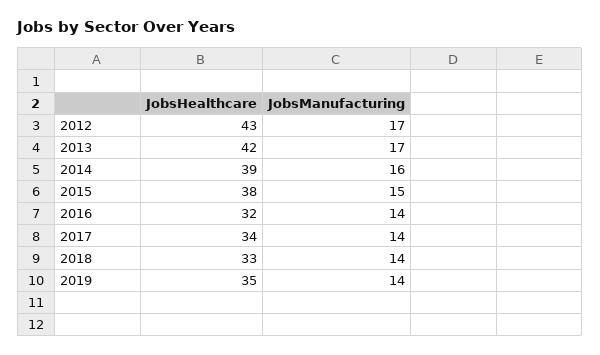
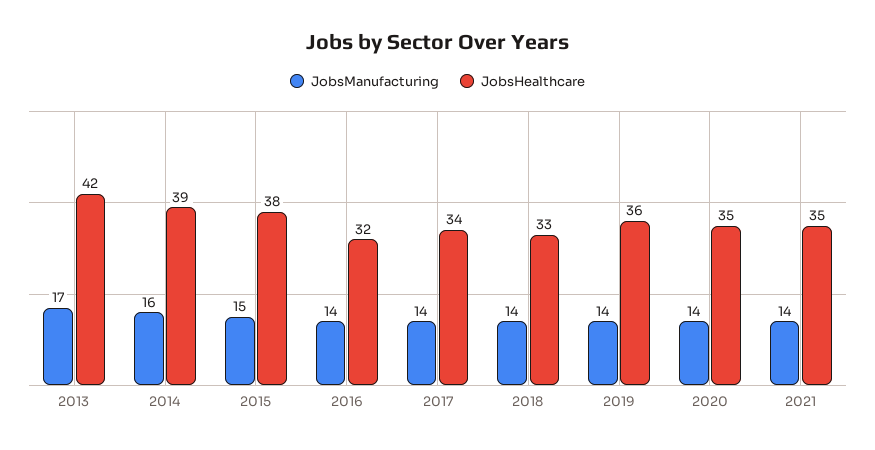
JobsHealthcare, 2012: 43 -> none
JobsManufacturing, 2012: 17 -> none
JobsHealthcare, 2019: 35 -> 36
JobsManufacturing, 2020: none -> 14
JobsHealthcare, 2020: none -> 35
JobsManufacturing, 2021: none -> 14
JobsHealthcare, 2021: none -> 35

